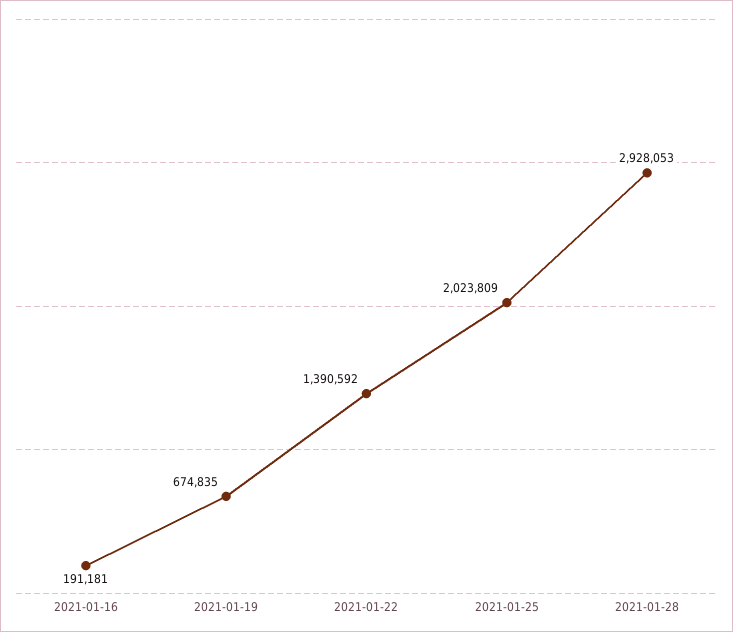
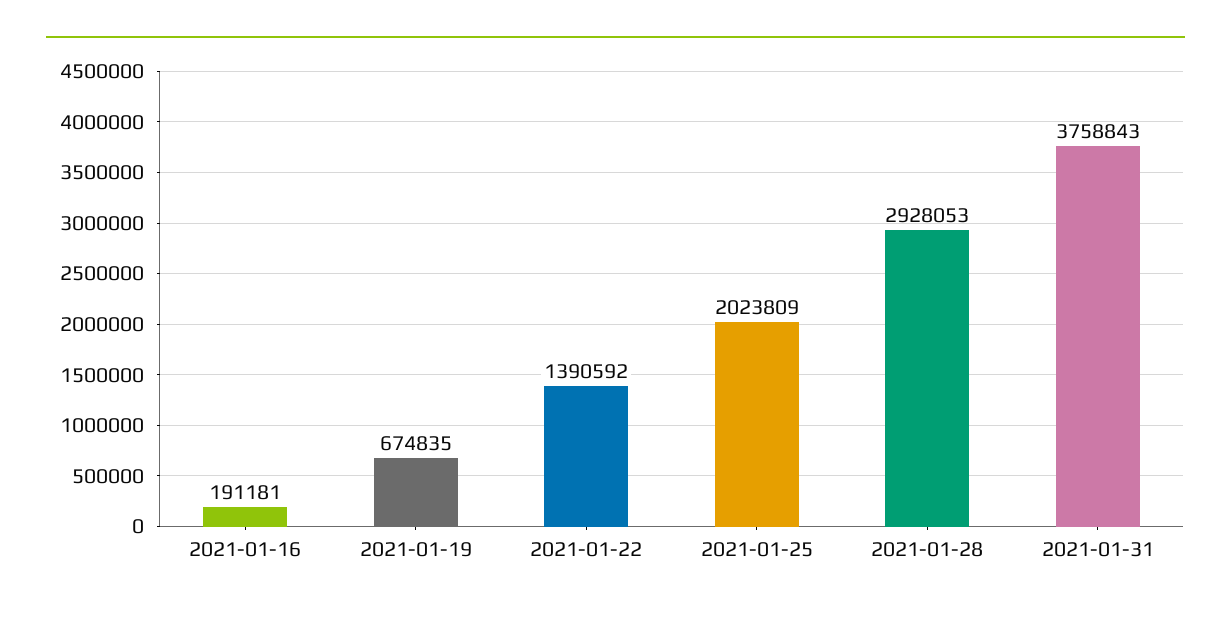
2021-01-31: none -> 3758843

